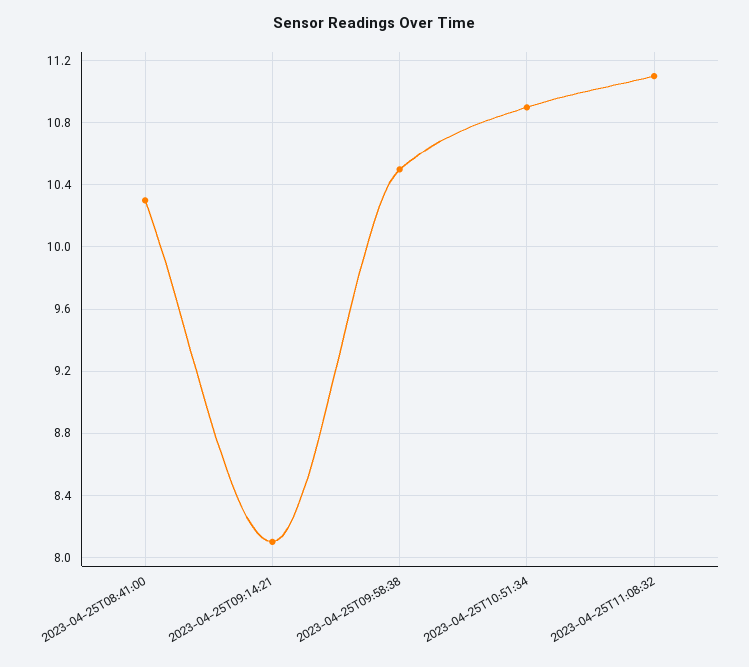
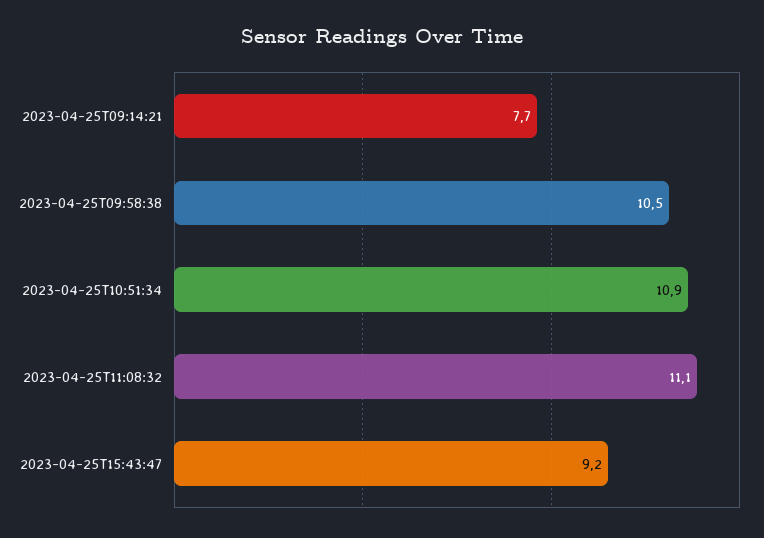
2023-04-25T08:41:00: 10.3 -> none
2023-04-25T09:14:21: 8.1 -> 7.7
2023-04-25T15:43:47: none -> 9.2

